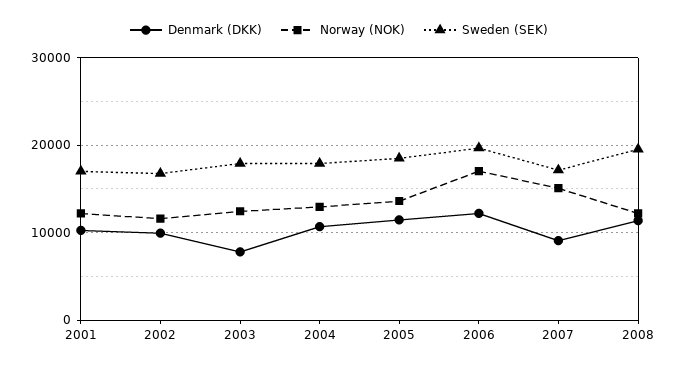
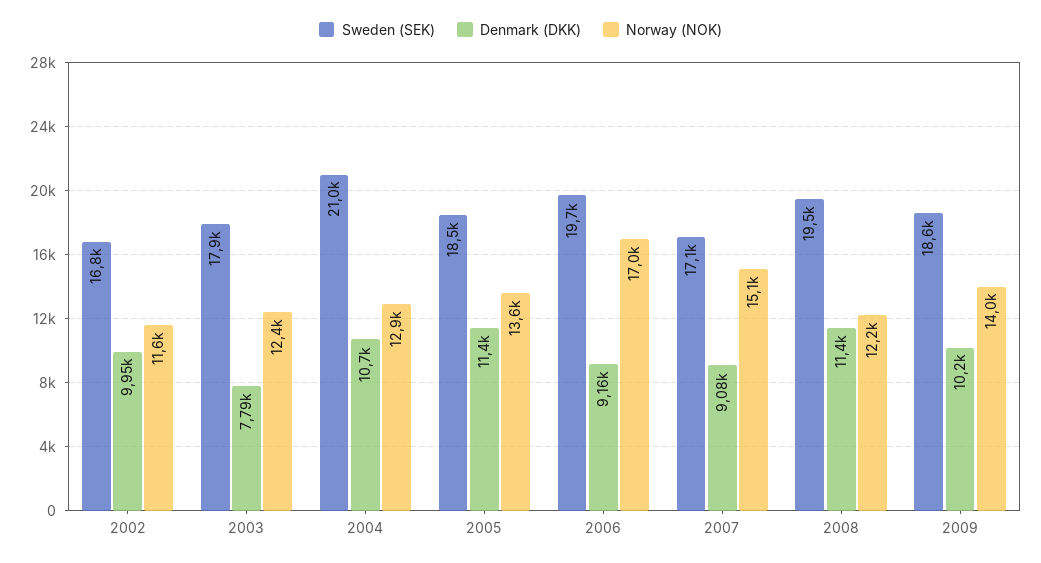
Denmark (DKK), 2001: 10000 -> none
Norway (NOK), 2001: 12000 -> none
Sweden (SEK), 2001: 17000 -> none
Sweden (SEK), 2004: 18000 -> 21000
Denmark (DKK), 2006: 12000 -> 9160
Sweden (SEK), 2009: none -> 18600
Denmark (DKK), 2009: none -> 10200
Norway (NOK), 2009: none -> 14000

